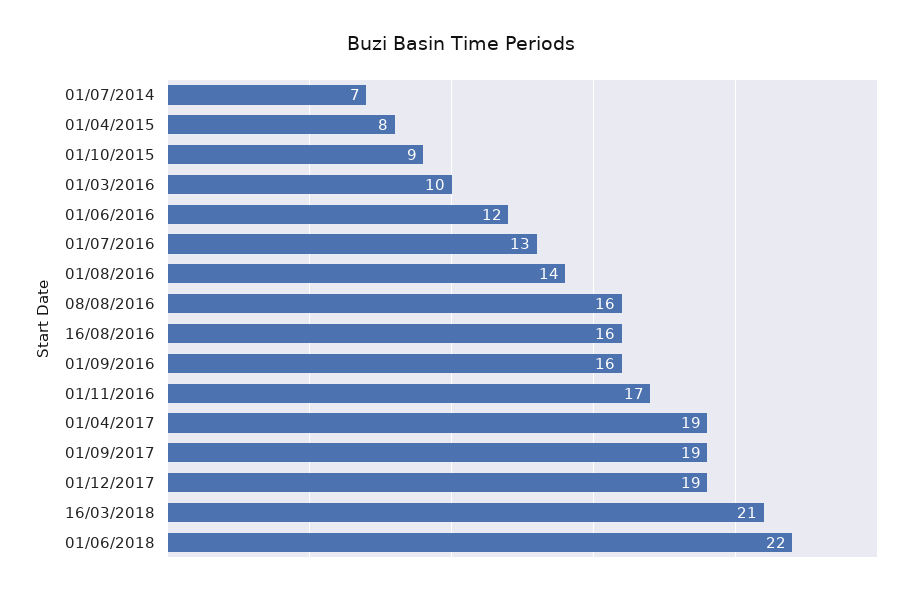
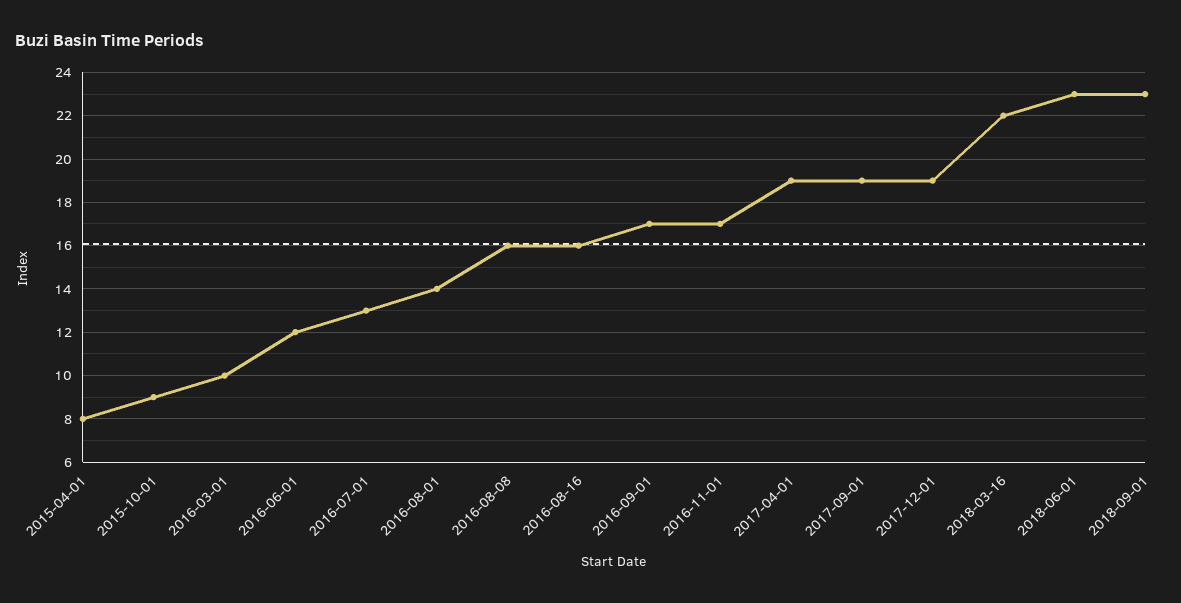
01/07/2014: 7 -> none
01/09/2016: 16 -> 17
16/03/2018: 21 -> 22
01/06/2018: 22 -> 23
2018-09-01: none -> 23

